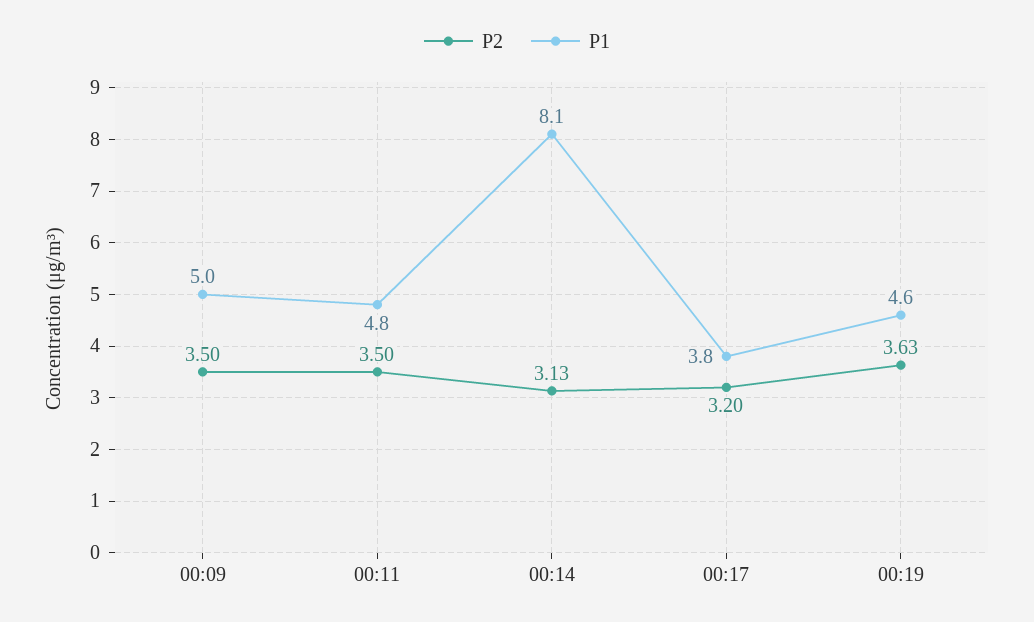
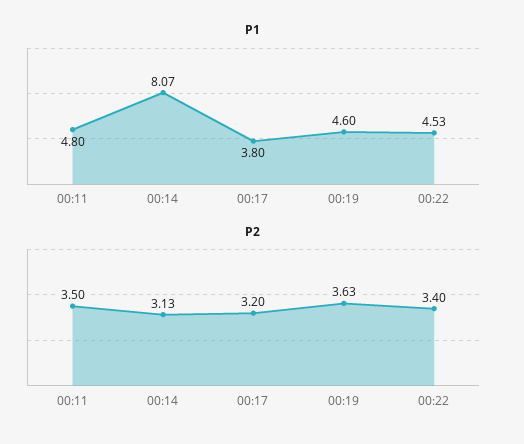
P2, 00:09: 3.5 -> none
P1, 00:09: 5 -> none
P1, 00:22: none -> 4.53
P2, 00:22: none -> 3.4

